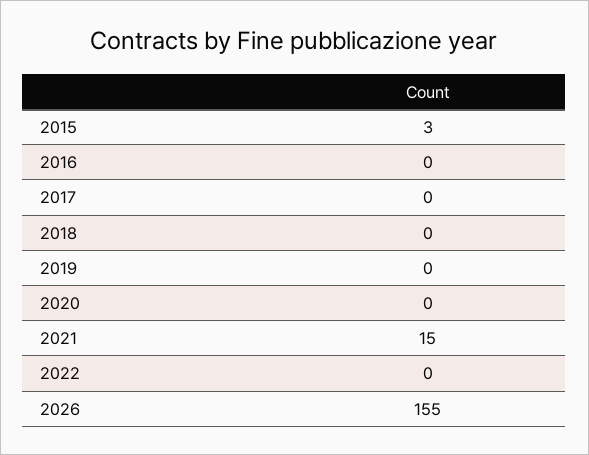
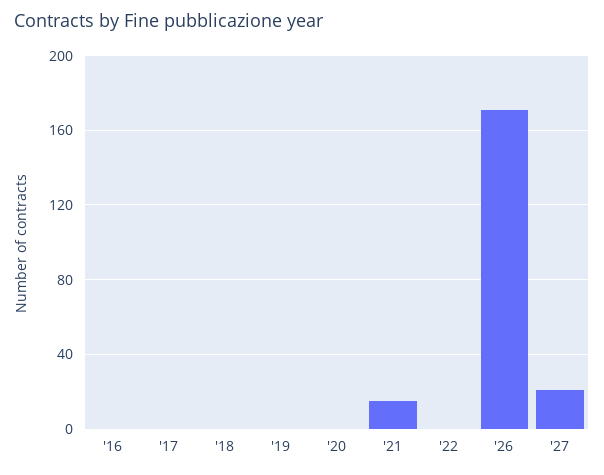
2015: 3 -> none
2026: 155 -> 170
'27: none -> 20

